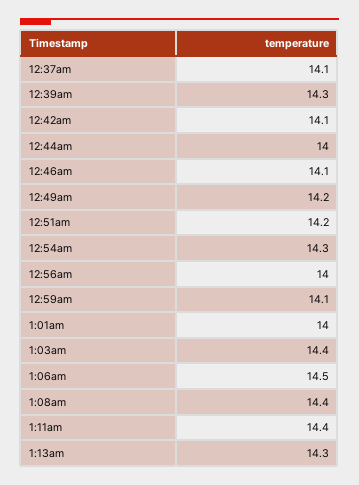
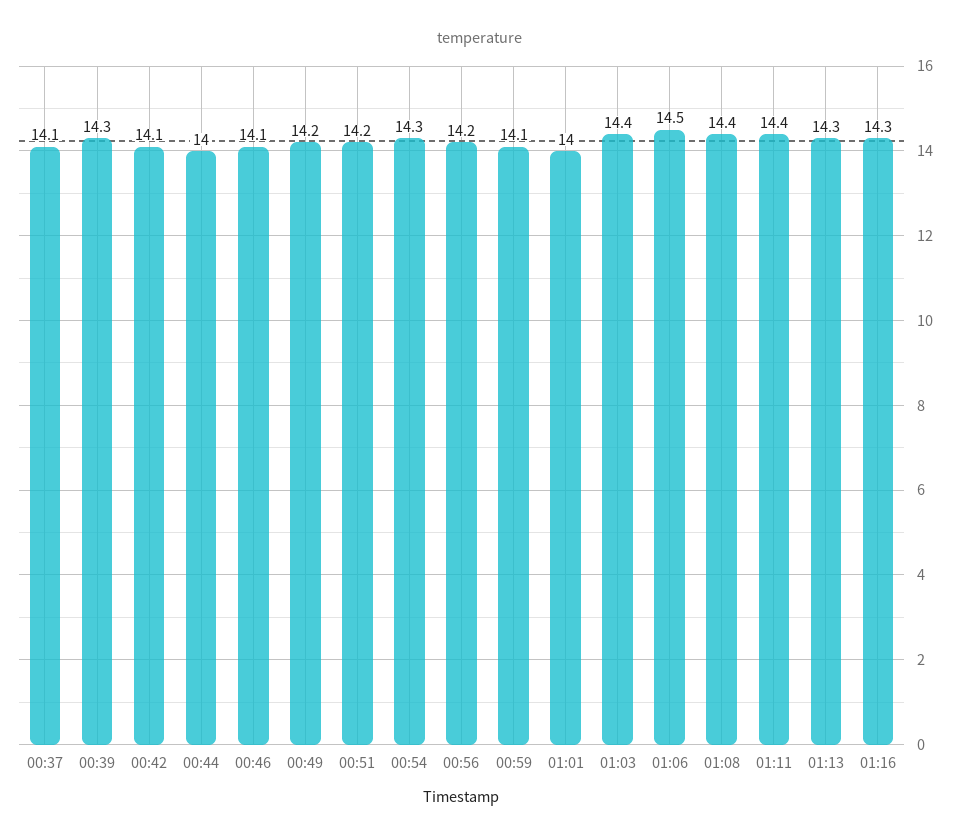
12:56am: 14 -> 14.2
01:16: none -> 14.3

